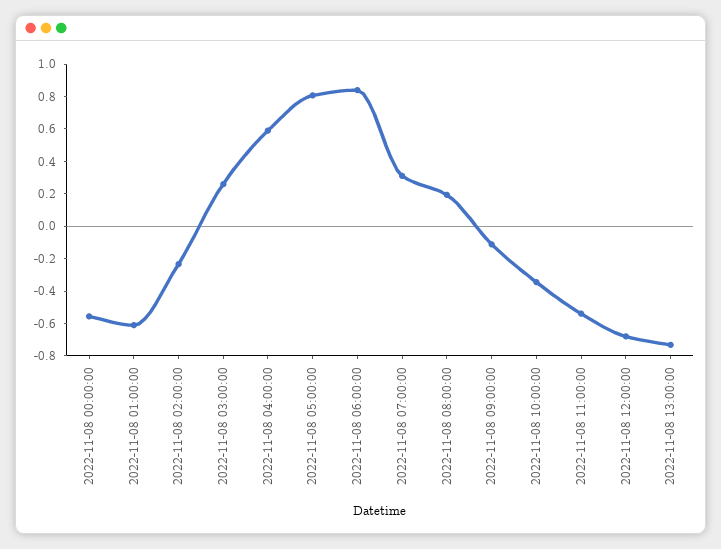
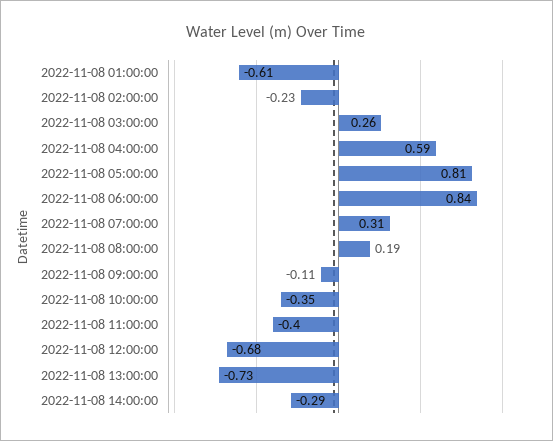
2022-11-08 00:00:00: -0.55 -> none
2022-11-08 11:00:00: -0.55 -> -0.4
2022-11-08 14:00:00: none -> -0.29

